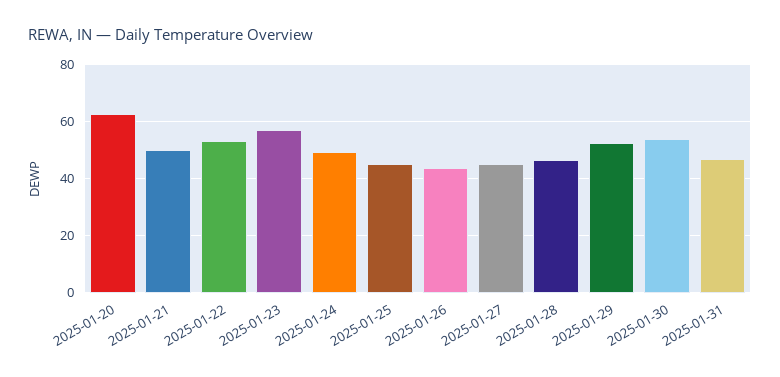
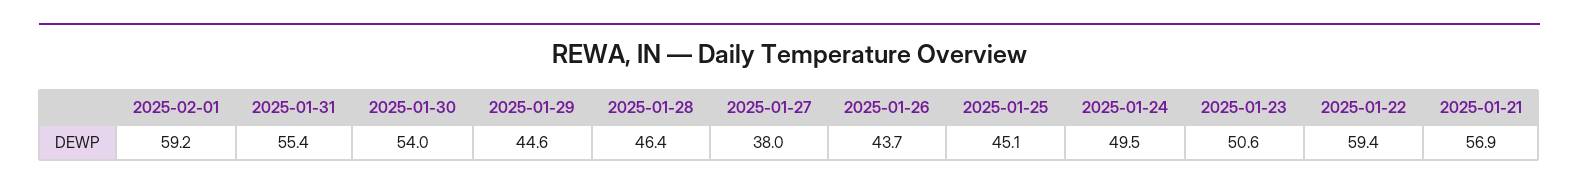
2025-01-20: 62.5 -> none
2025-01-21: 50 -> 56.9
2025-01-22: 52.5 -> 59.4
2025-01-23: 57.5 -> 50.6
2025-01-27: 45 -> 38
2025-01-29: 52.5 -> 44.6
2025-01-31: 47.5 -> 55.4
2025-02-01: none -> 59.2

